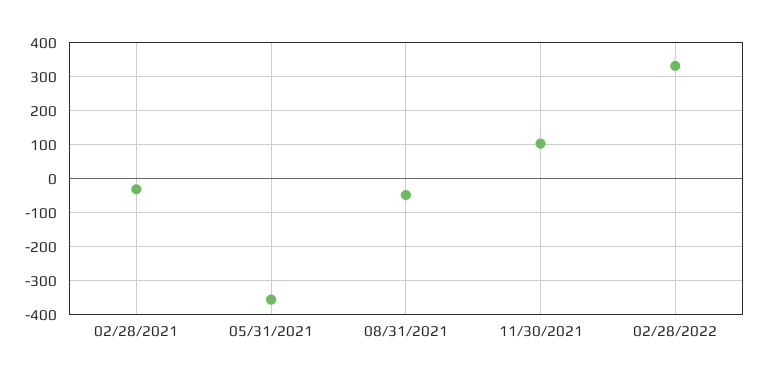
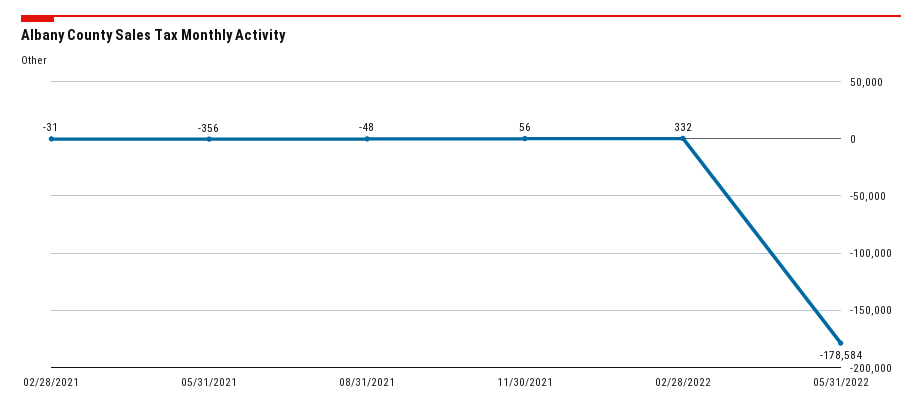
11/30/2021: 100 -> 56
05/31/2022: none -> -178584

